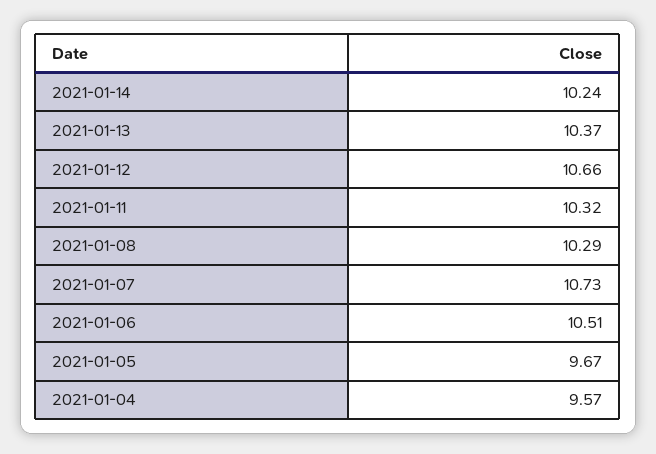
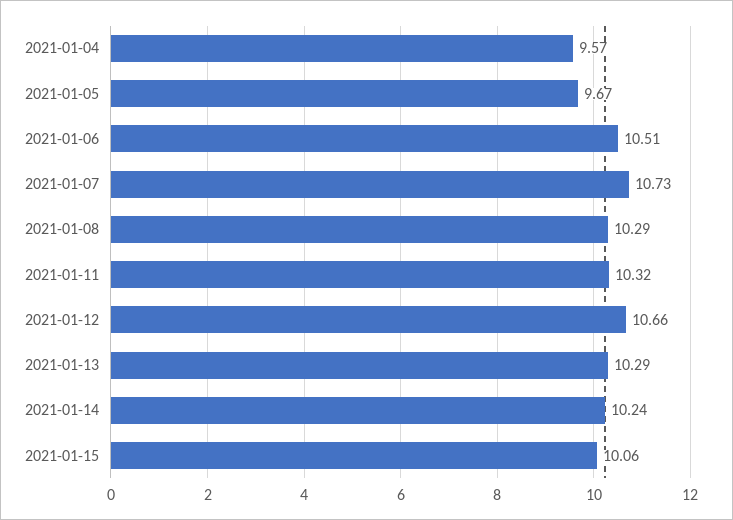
2021-01-13: 10.37 -> 10.29
2021-01-15: none -> 10.06

